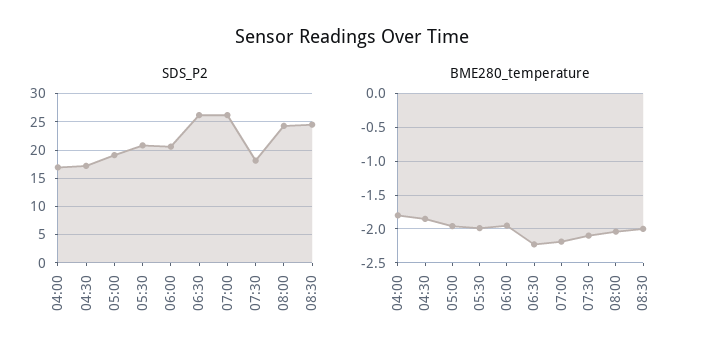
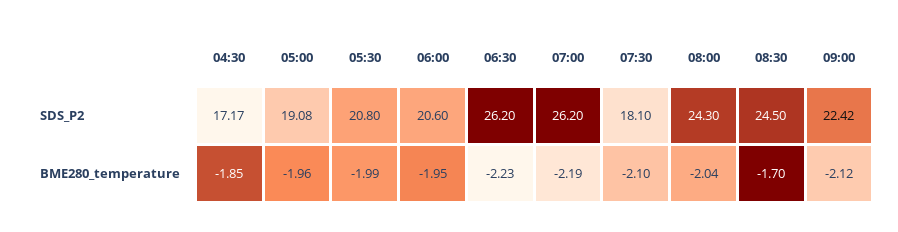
SDS_P2, 04:00: 17.5 -> none
BME280_temperature, 04:00: -1.8 -> none
BME280_temperature, 08:30: -2 -> -1.7
SDS_P2, 09:00: none -> 22.42
BME280_temperature, 09:00: none -> -2.12

